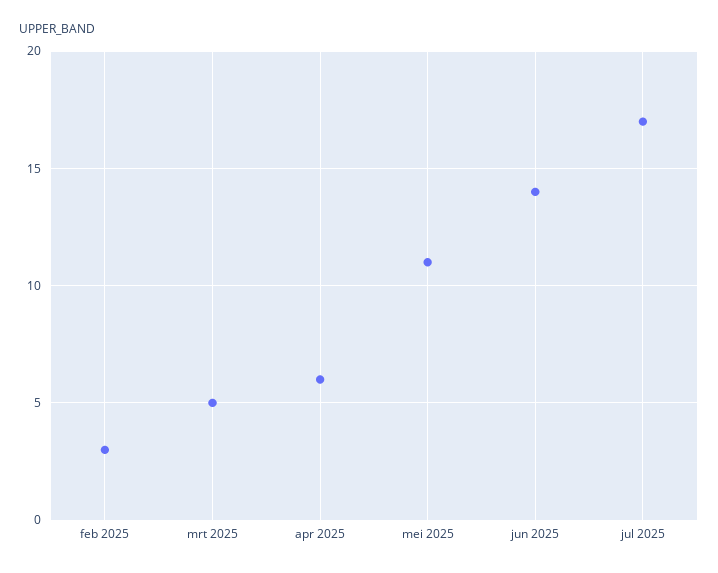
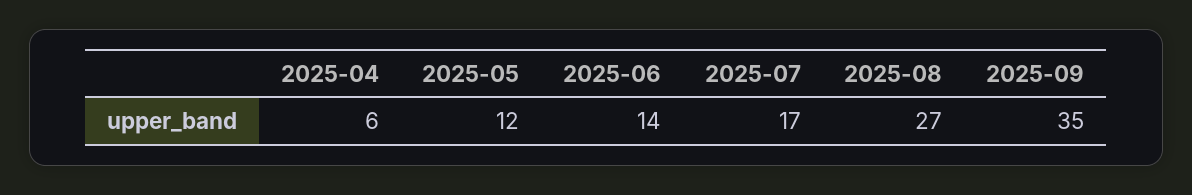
feb 2025: 3 -> none
mrt 2025: 5 -> none
mei 2025: 11 -> 12
2025-08: none -> 27
2025-09: none -> 35

